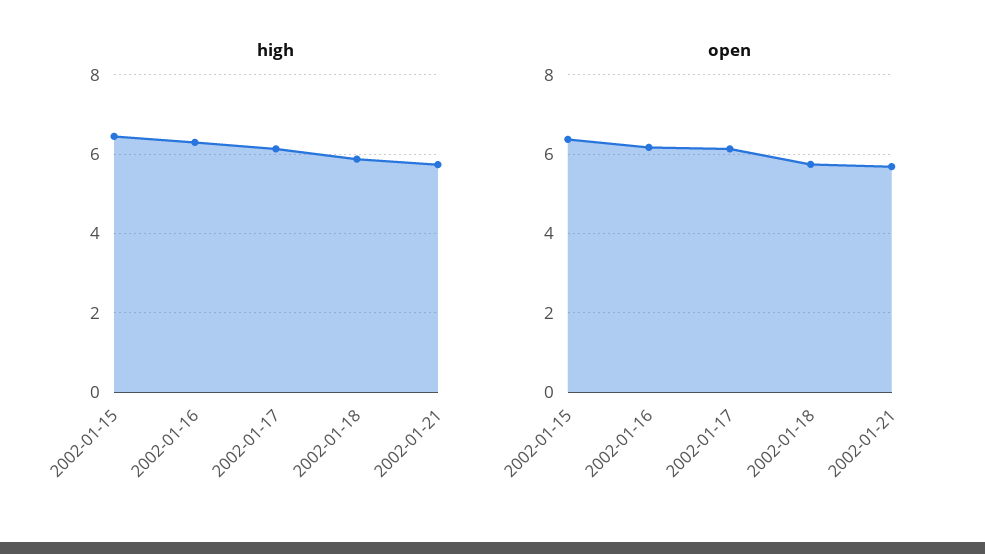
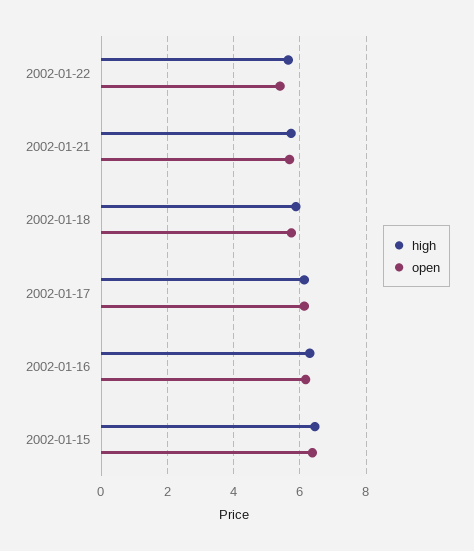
high, 2002-01-22: none -> 5.6
open, 2002-01-22: none -> 5.4

